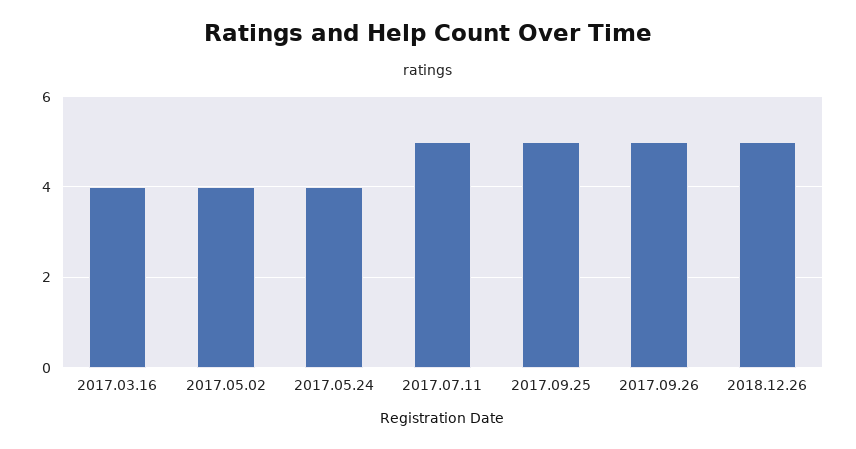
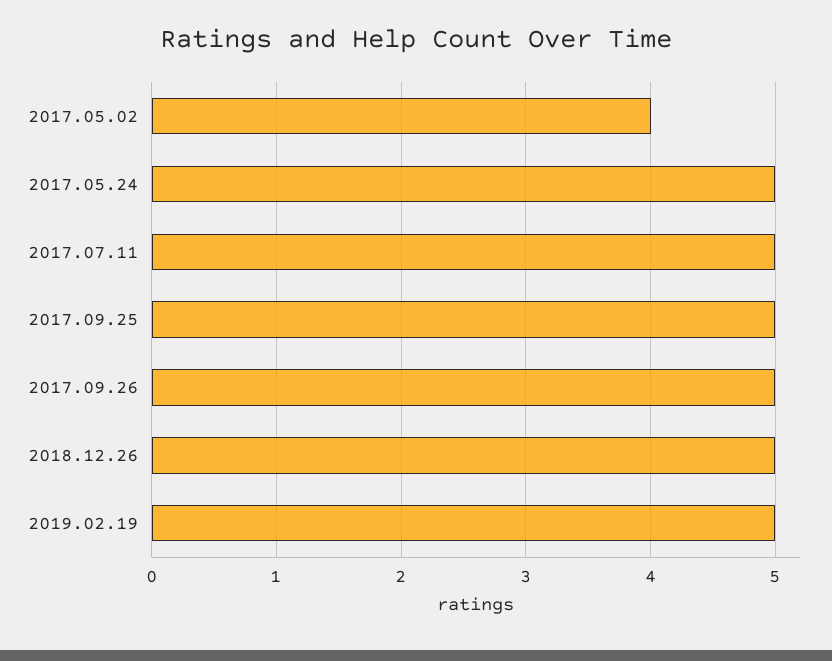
2017.03.16: 4 -> none
2017.05.24: 4 -> 5
2019.02.19: none -> 5

